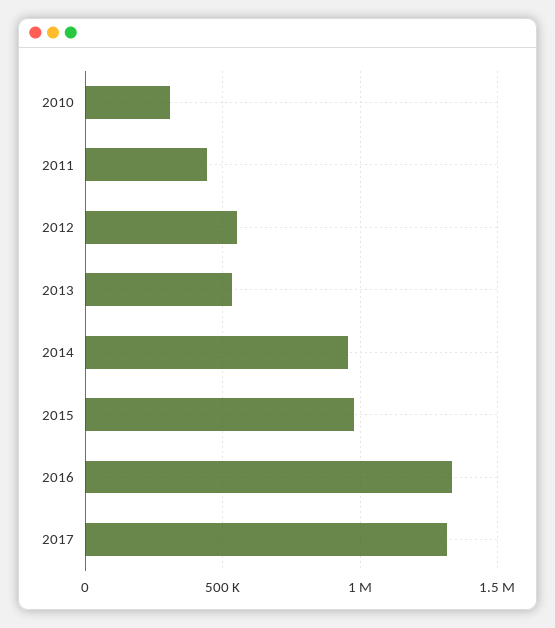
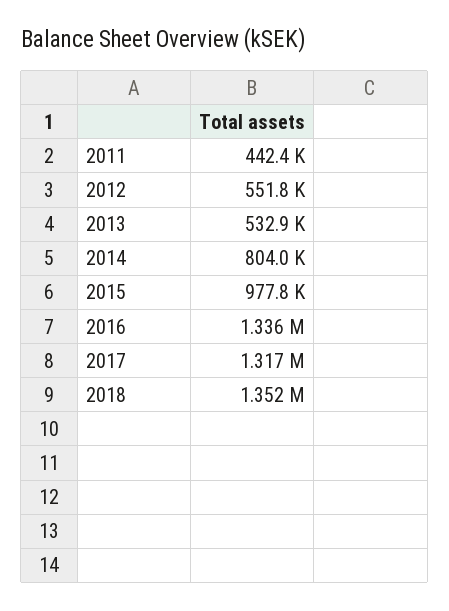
2010: 300000 -> none
2014: 950000 -> 804000
2018: none -> 1352000

